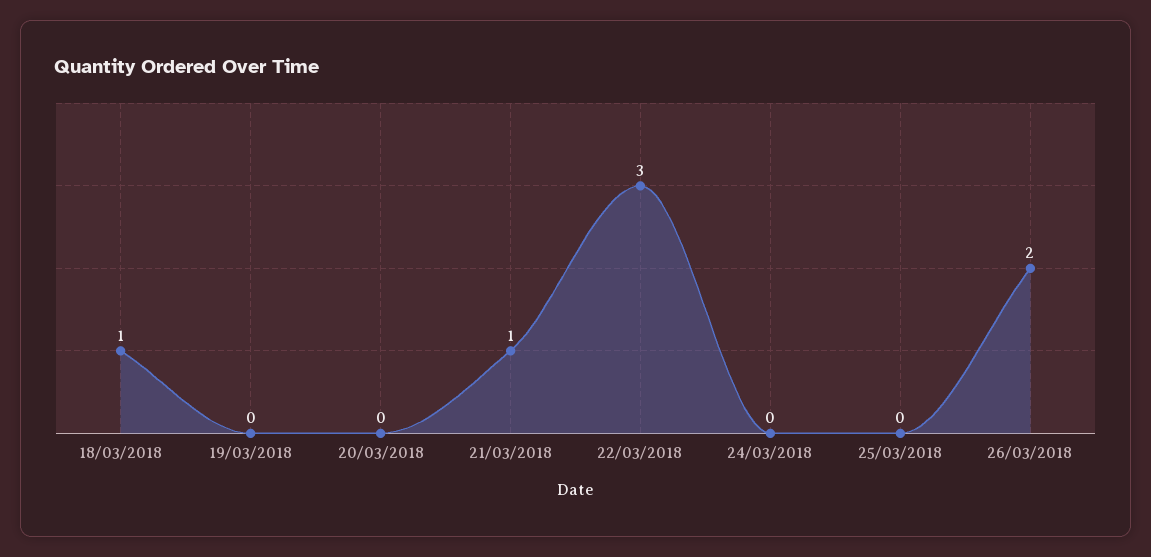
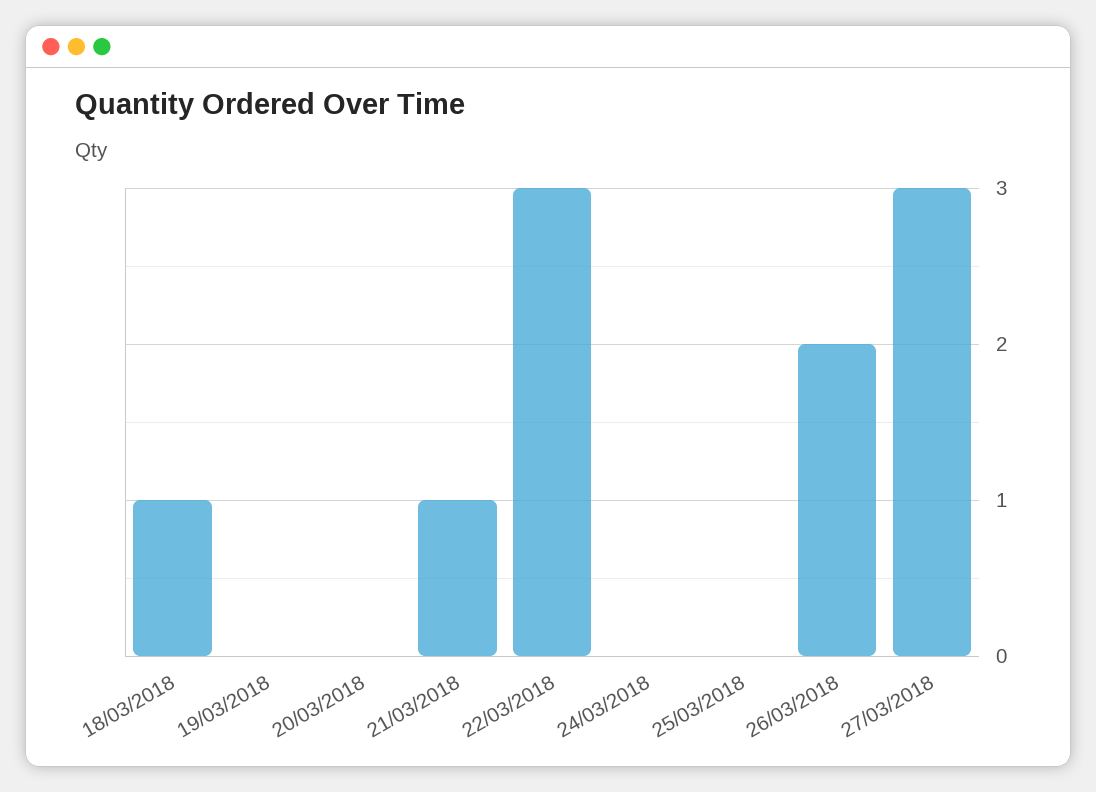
27/03/2018: none -> 3

